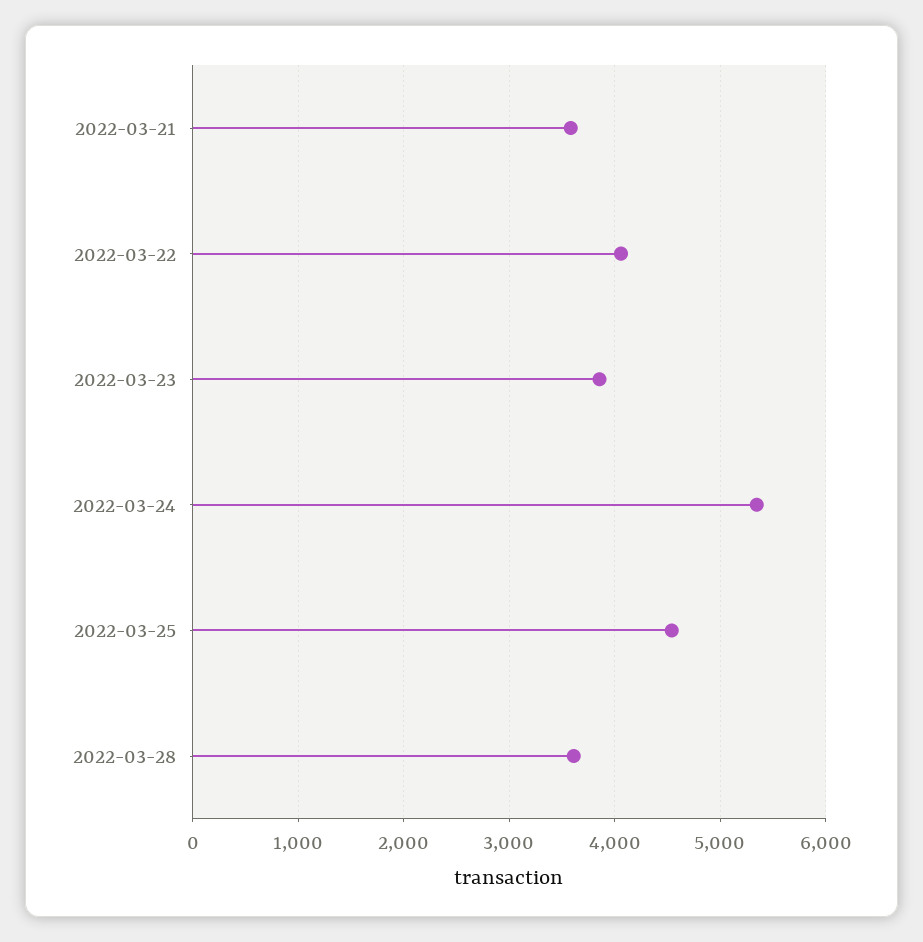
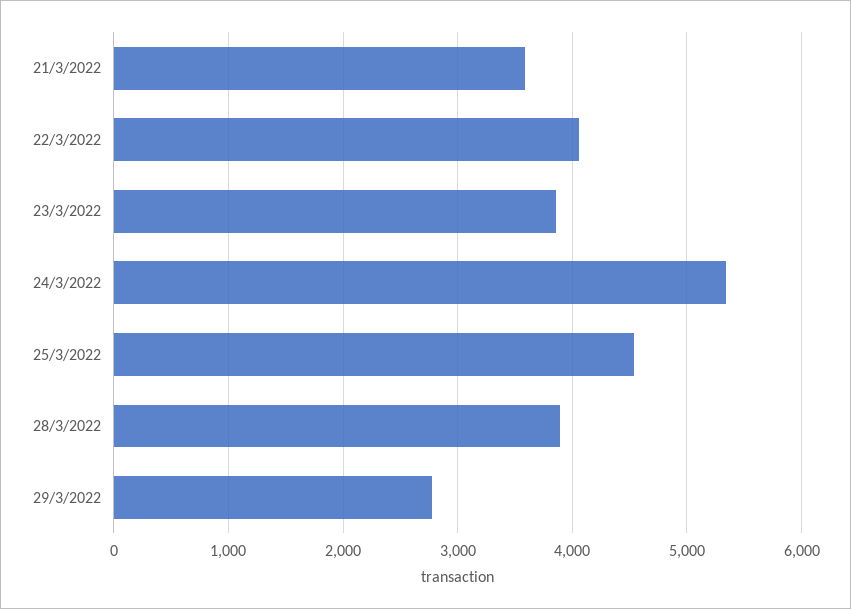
2022-03-28: 3600 -> 3900
29/3/2022: none -> 2800

